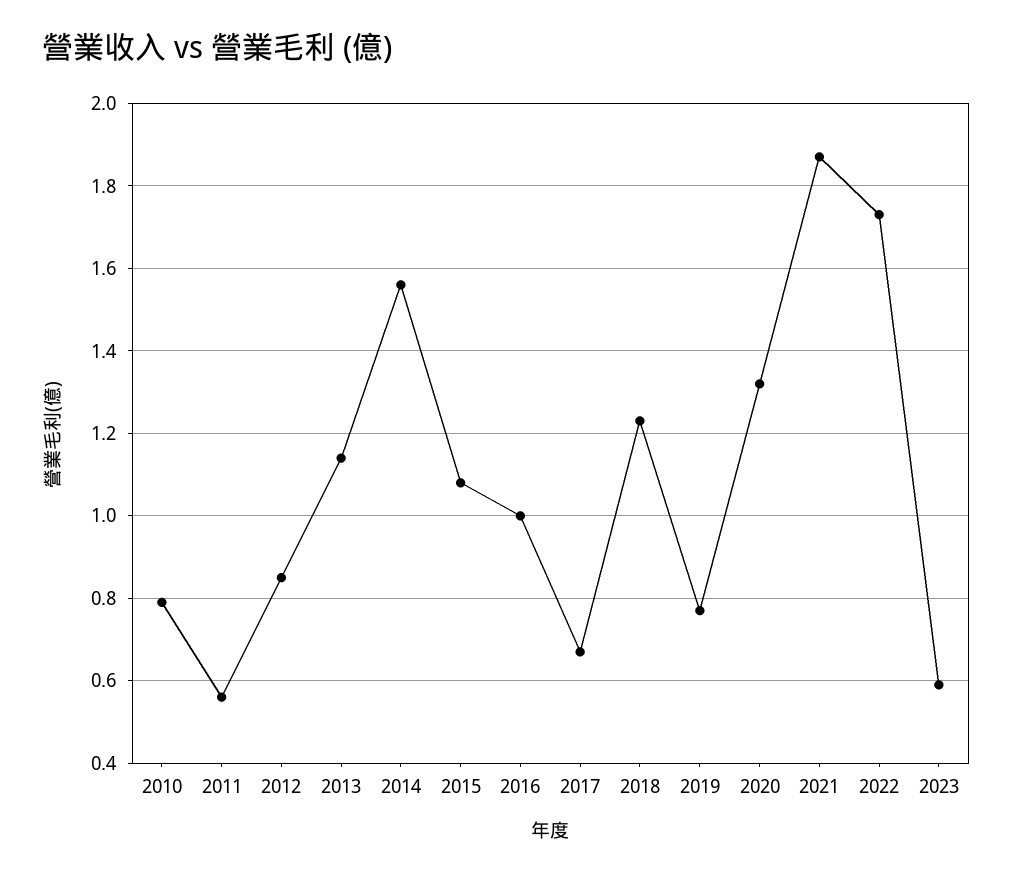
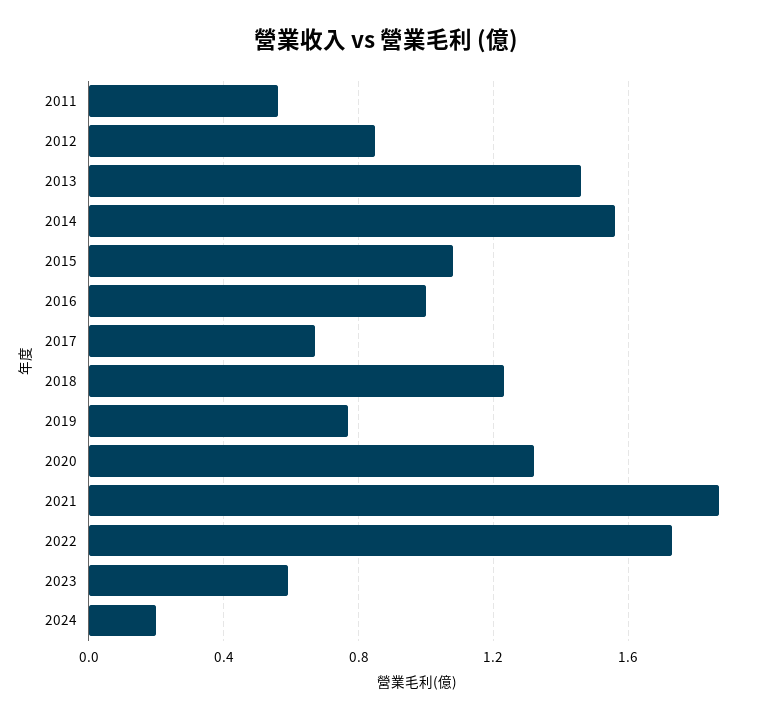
2010: 0.8 -> none
2013: 1.15 -> 1.45
2024: none -> 0.2

